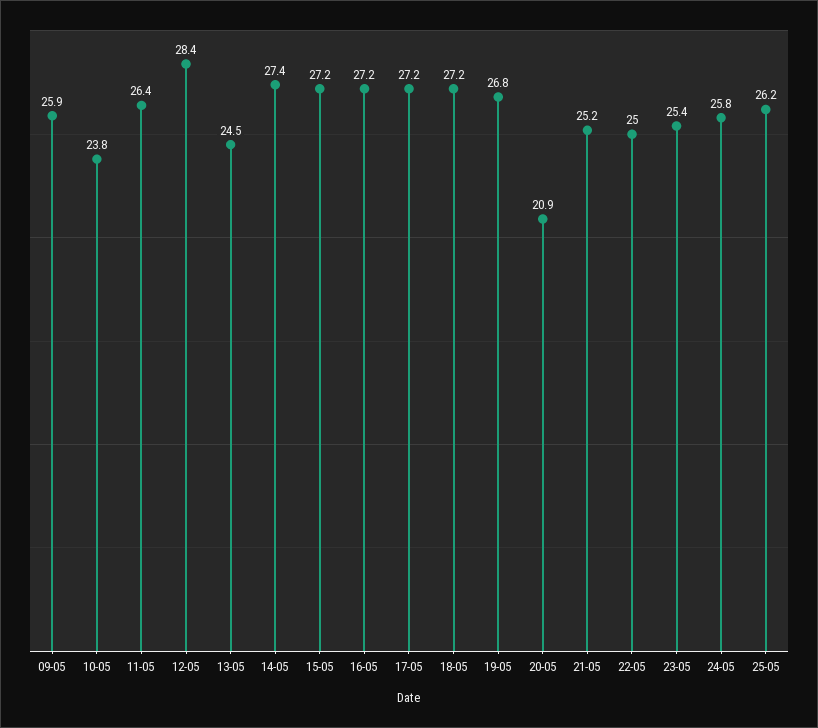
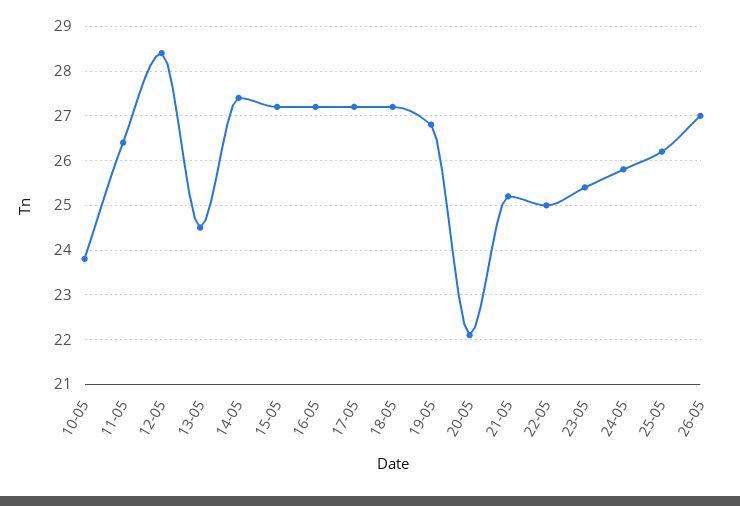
09-05: 25.9 -> none
20-05: 20.9 -> 22
26-05: none -> 27

